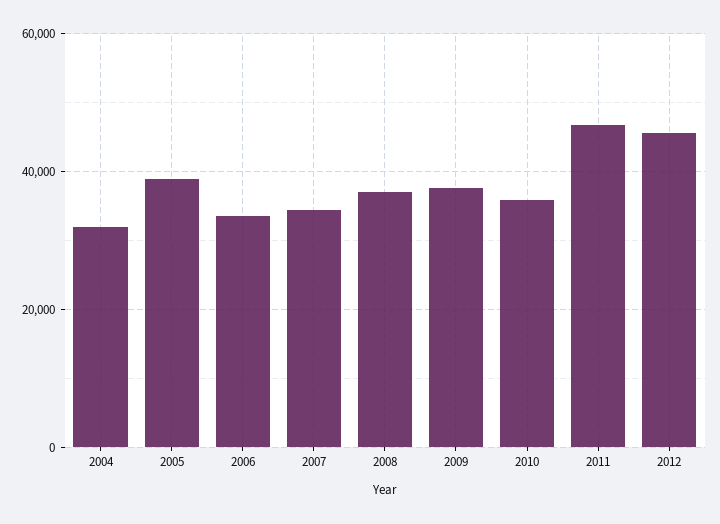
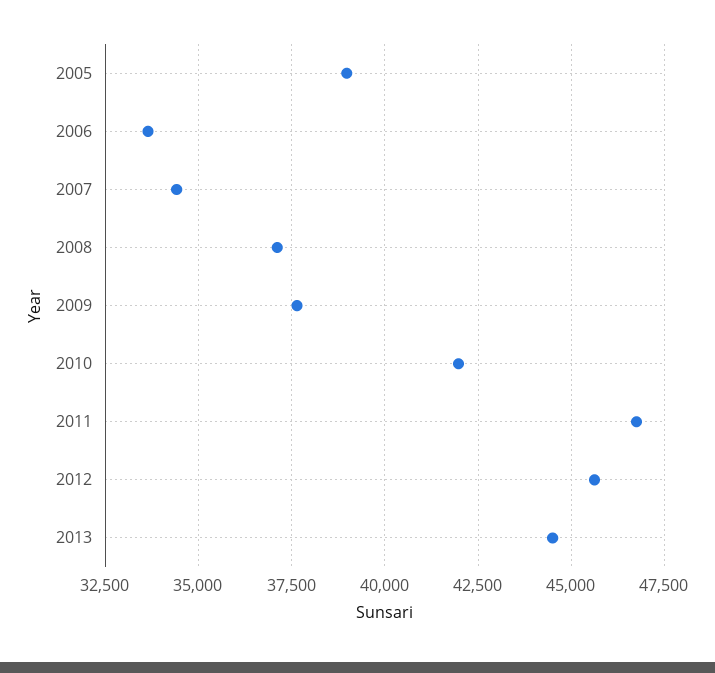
2004: 32000 -> none
2010: 36000 -> 42000
2013: none -> 44500

